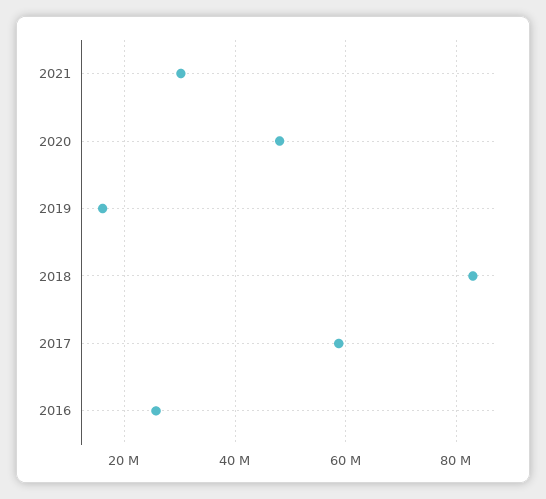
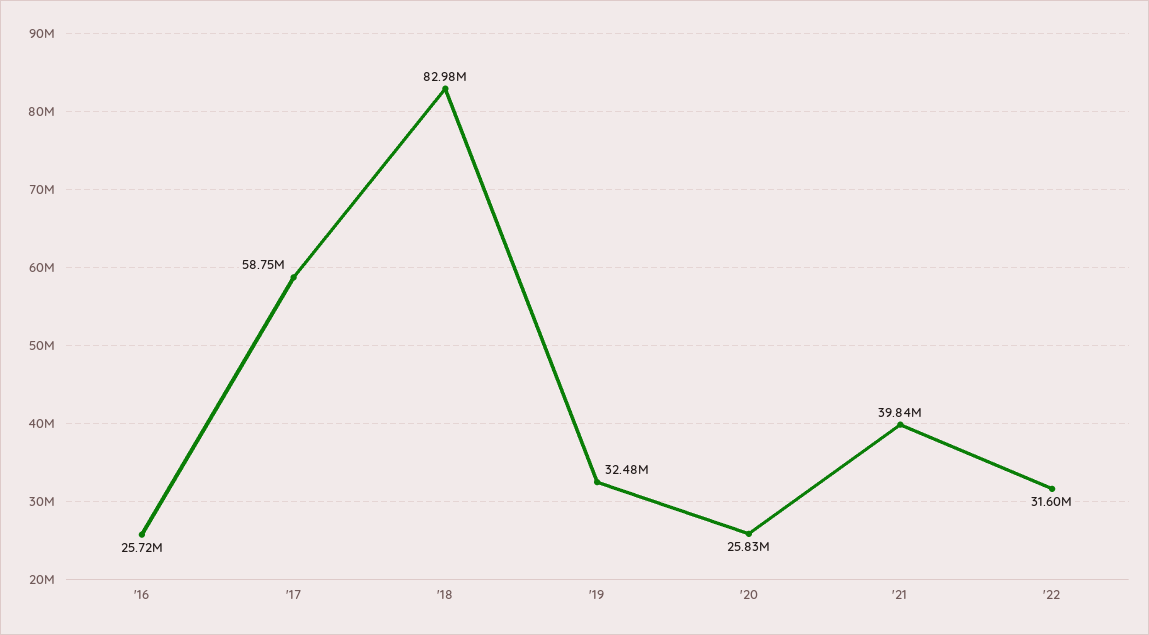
2021: 30000000 -> 39840000
2020: 48000000 -> 25830000
2019: 16000000 -> 32480000
'22: none -> 31600000

